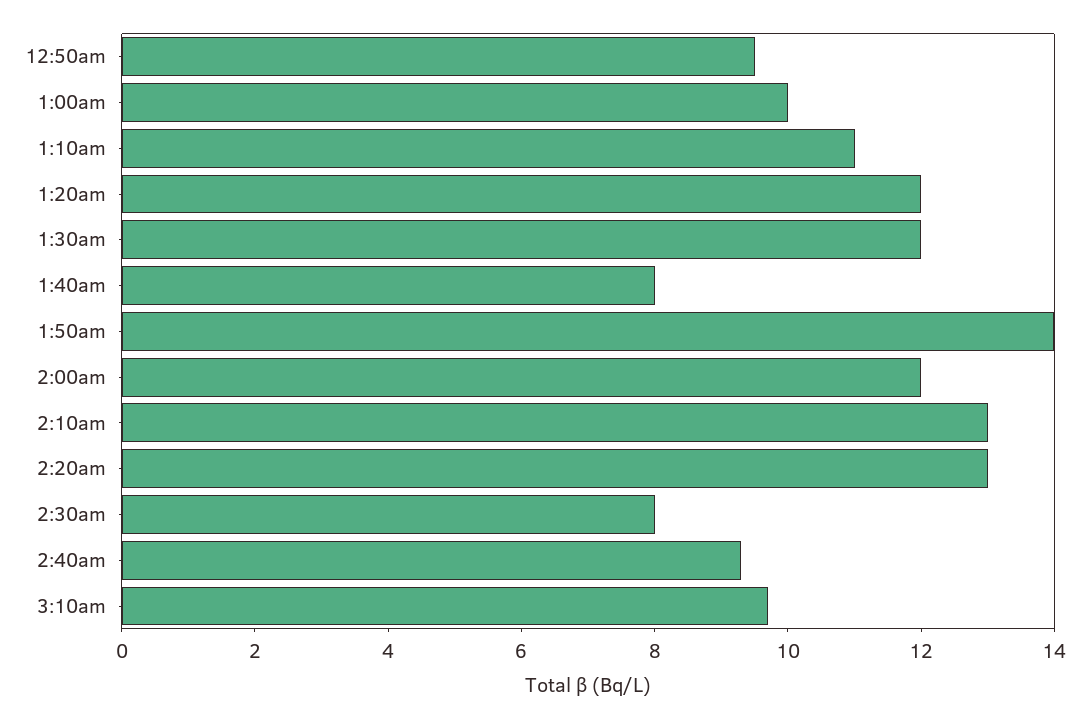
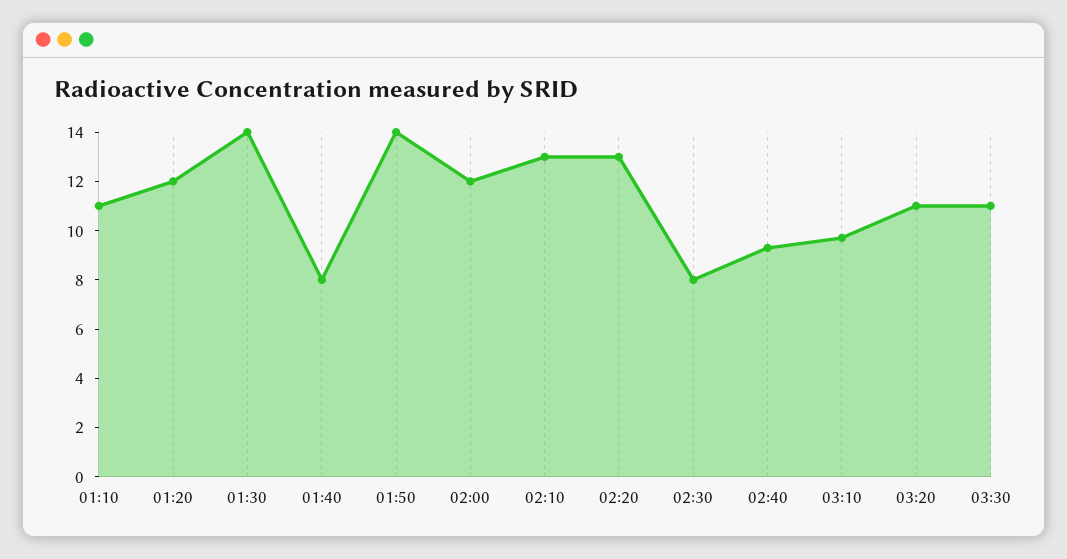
12:50am: 9.5 -> none
1:00am: 10 -> none
1:30am: 12 -> 14
03:20: none -> 11
03:30: none -> 11

